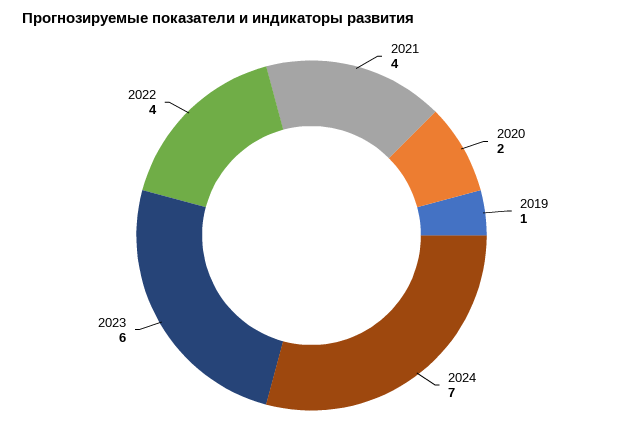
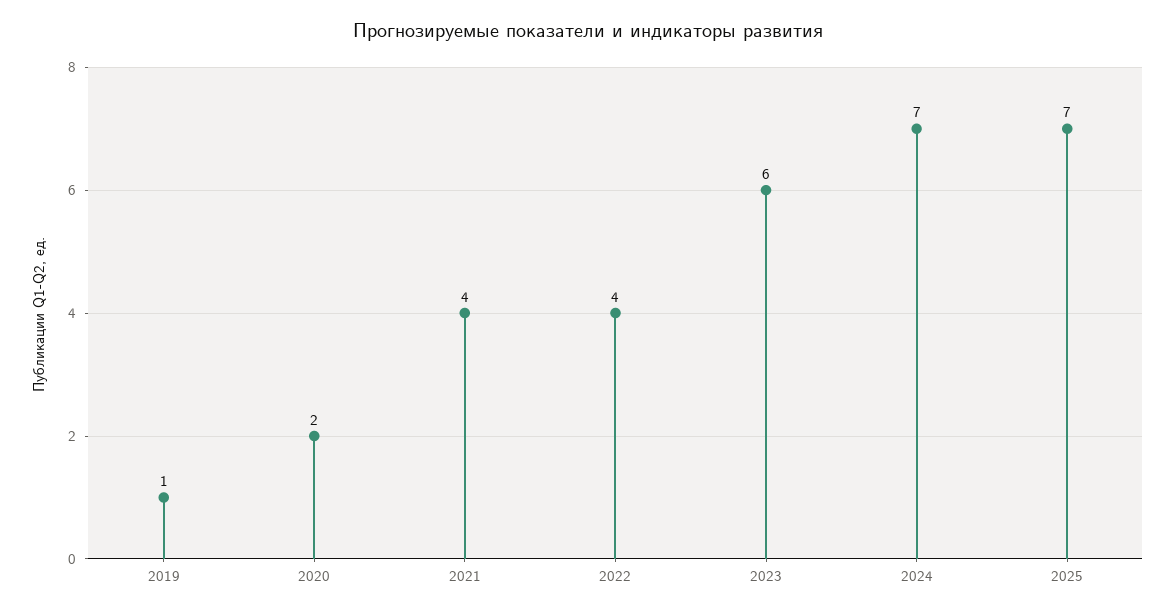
2025: none -> 7

